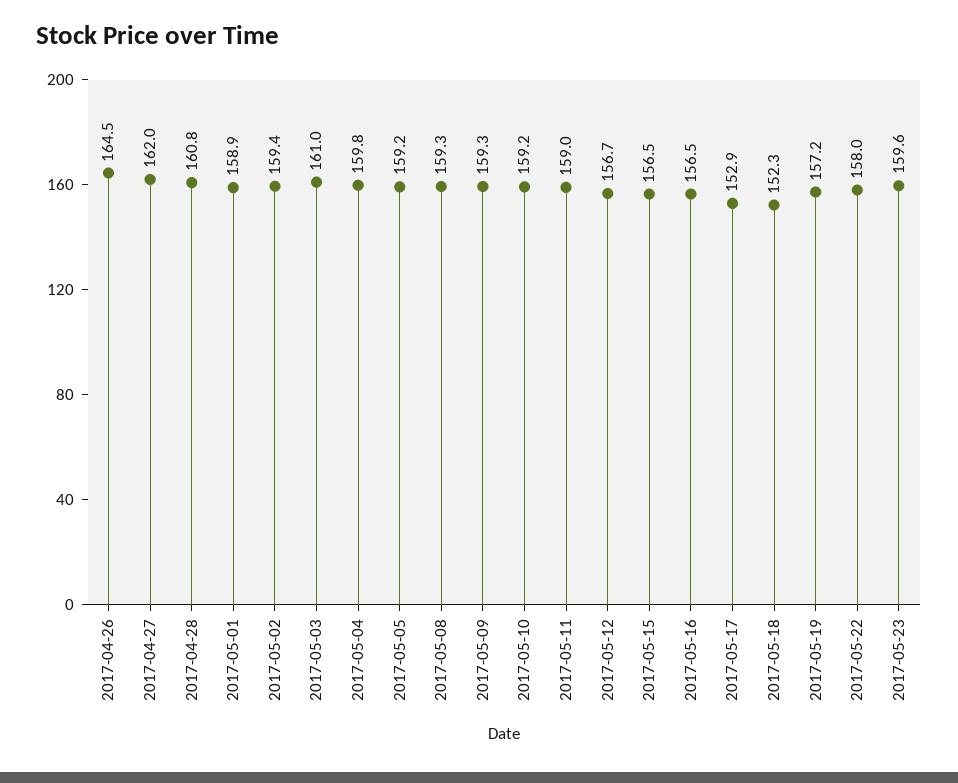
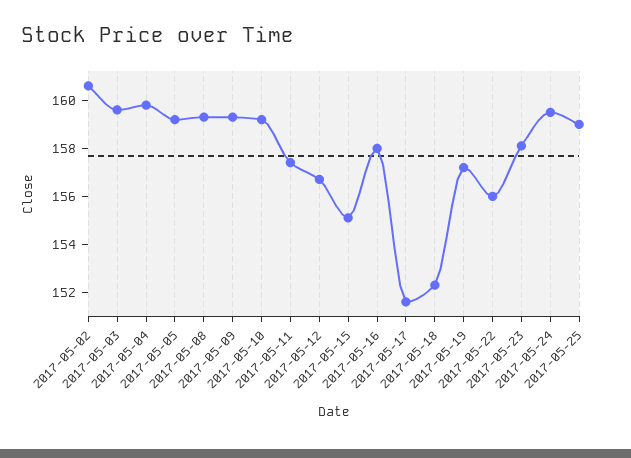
2017-04-26: 164.5 -> none
2017-04-27: 162 -> none
2017-04-28: 160.8 -> none
2017-05-01: 158.9 -> none
2017-05-02: 159.4 -> 160.5
2017-05-03: 161 -> 159.5
2017-05-11: 159 -> 157.5
2017-05-15: 156.5 -> 155
2017-05-16: 156.5 -> 158
2017-05-17: 152.9 -> 151.5
2017-05-22: 158 -> 156
2017-05-23: 159.6 -> 158
2017-05-24: none -> 159.5
2017-05-25: none -> 159

